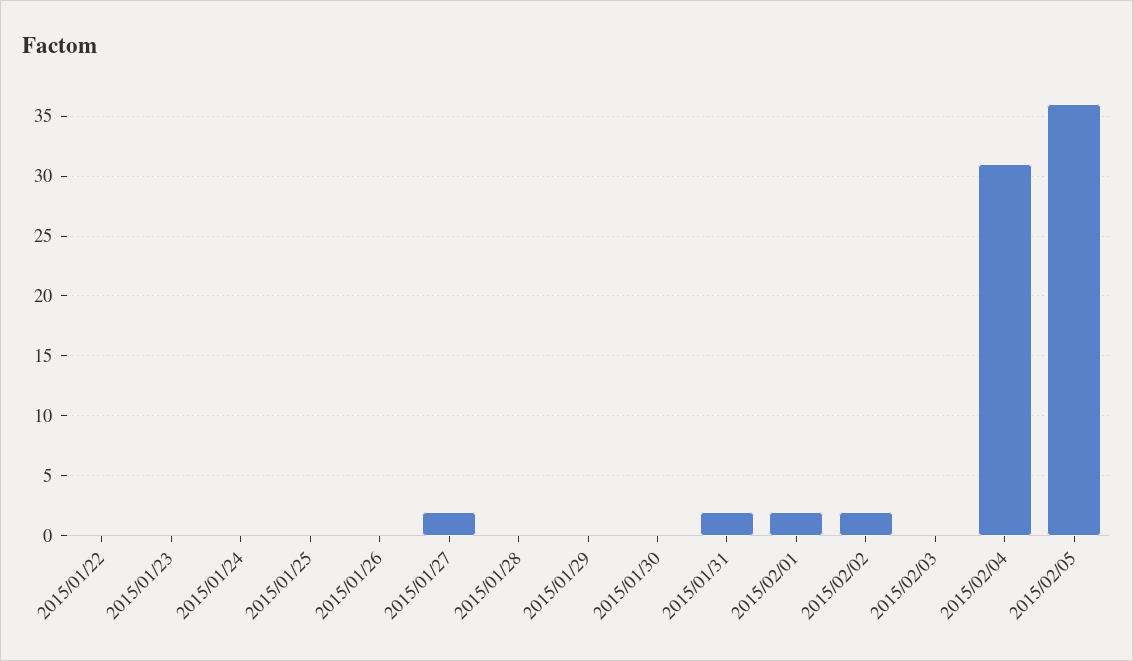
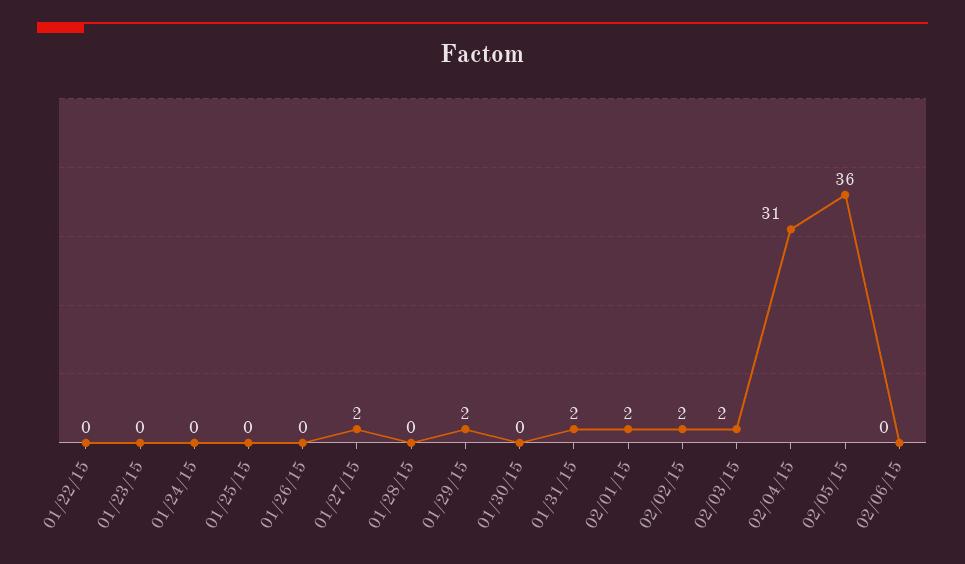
2015/01/29: 0 -> 2
2015/02/03: 0 -> 2
02/06/15: none -> 0

